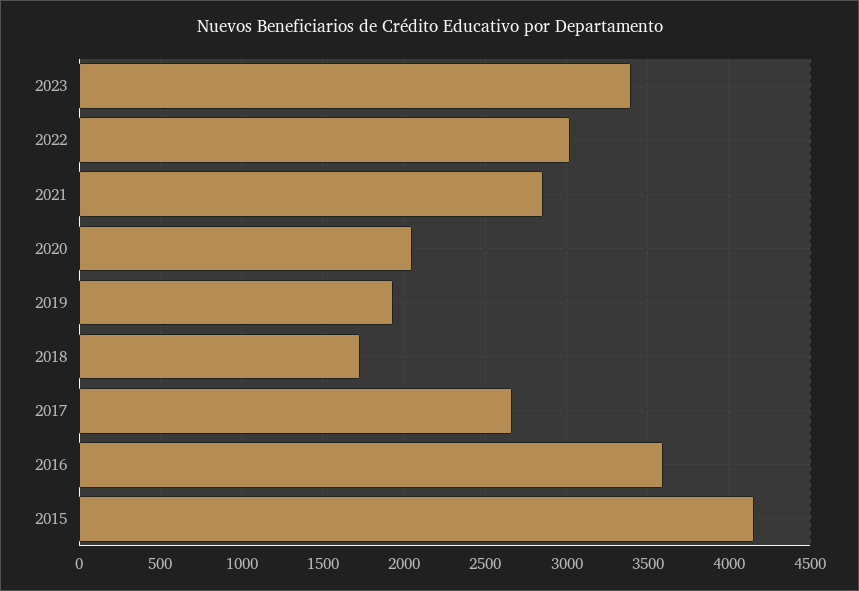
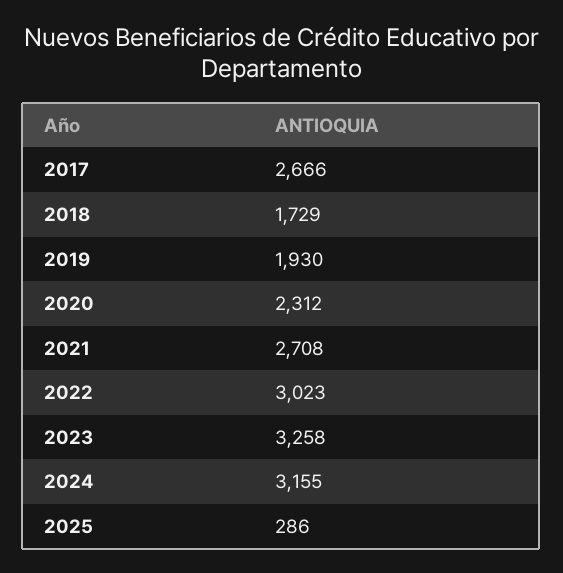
2023: 3400 -> 3258
2021: 2850 -> 2708
2020: 2050 -> 2312
2016: 3600 -> none
2015: 4150 -> none
2024: none -> 3155
2025: none -> 286

